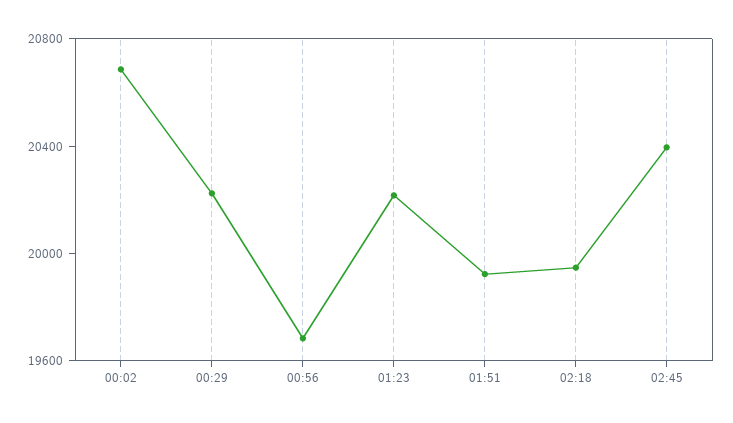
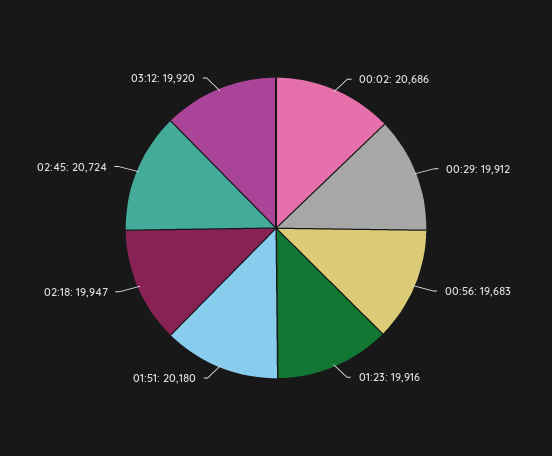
00:29: 20200 -> 19912
01:23: 20200 -> 19916
01:51: 19900 -> 20180
02:45: 20400 -> 20724
03:12: none -> 19920

